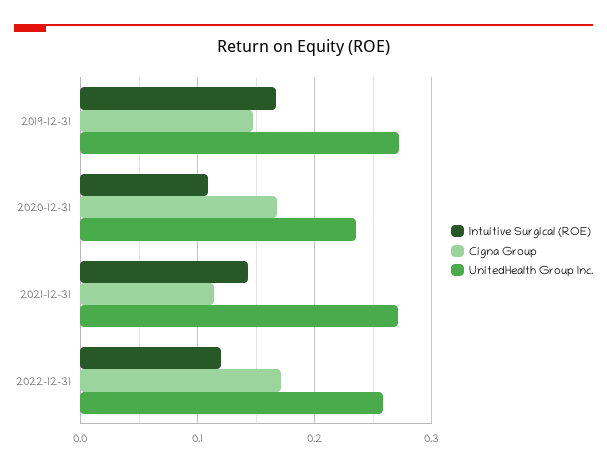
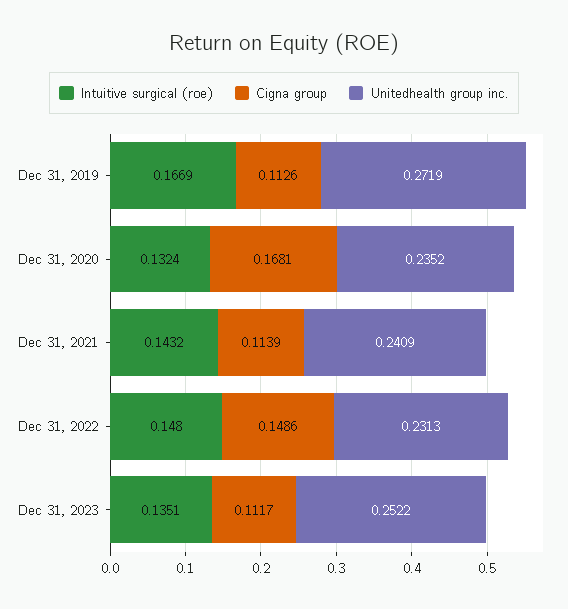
Cigna Group, 2019-12-31: 0.15 -> 0.1126
Intuitive Surgical (ROE), 2020-12-31: 0.11 -> 0.1324
UnitedHealth Group Inc., 2021-12-31: 0.27 -> 0.2409
Intuitive Surgical (ROE), 2022-12-31: 0.12 -> 0.148
Cigna Group, 2022-12-31: 0.17 -> 0.1486
UnitedHealth Group Inc., 2022-12-31: 0.26 -> 0.2313
Intuitive Surgical (ROE), Dec 31, 2023: none -> 0.1351
Cigna Group, Dec 31, 2023: none -> 0.1117
UnitedHealth Group Inc., Dec 31, 2023: none -> 0.2522

